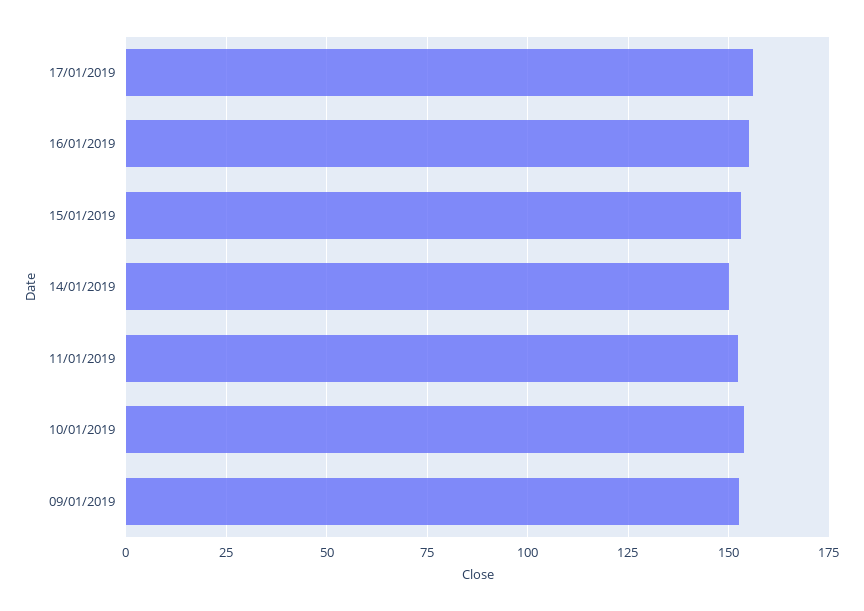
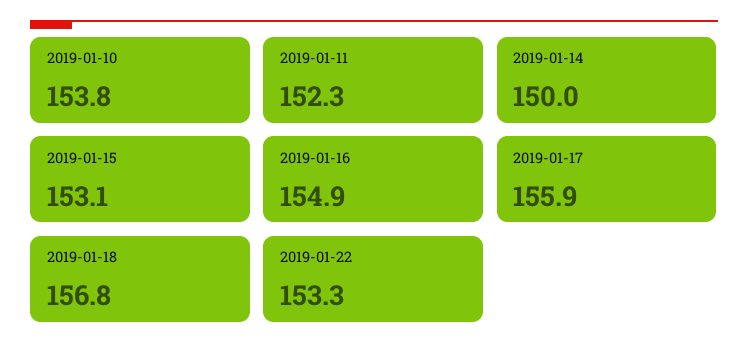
09/01/2019: 152.5 -> none
2019-01-18: none -> 156.8
2019-01-22: none -> 153.3

